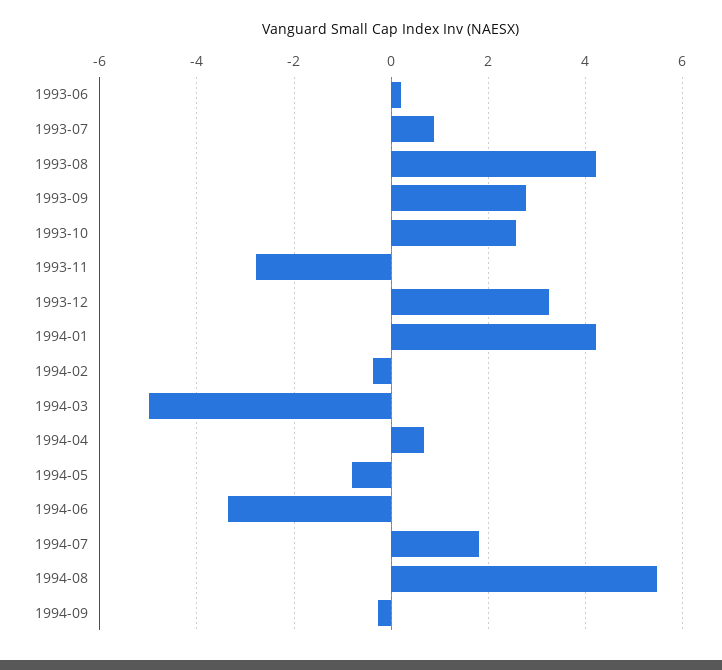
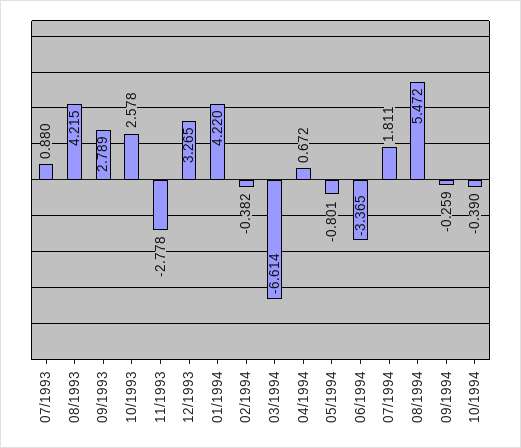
1993-06: 0.2 -> none
1994-03: -5 -> -6.614
10/1994: none -> -0.39

